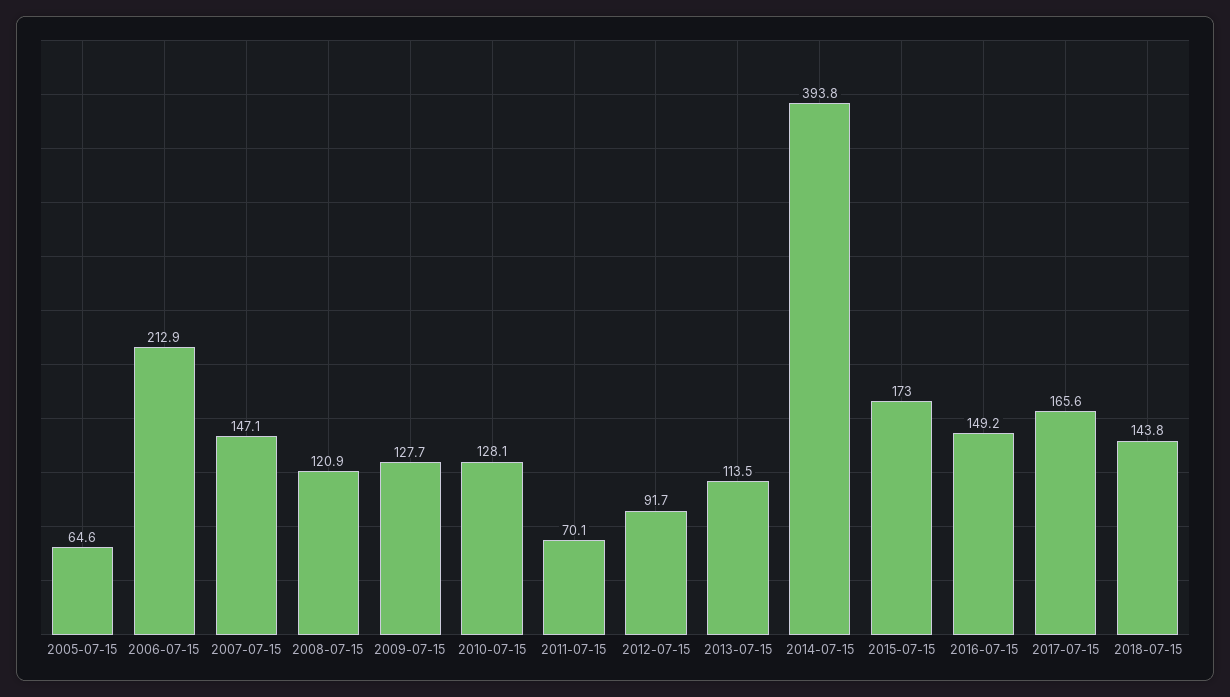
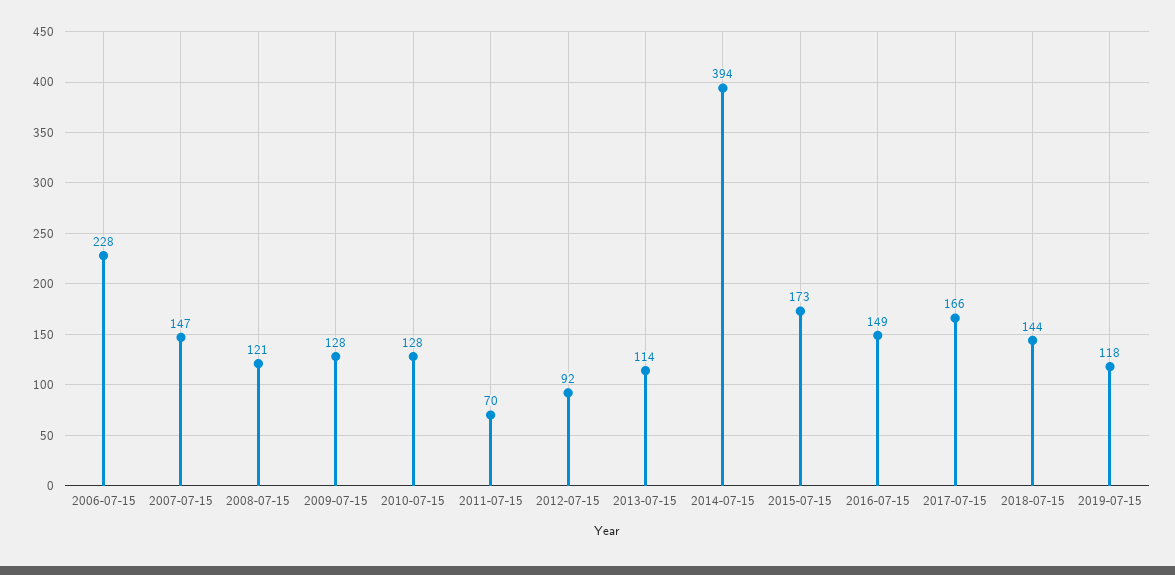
2005-07-15: 64.6 -> none
2006-07-15: 212.9 -> 228
2019-07-15: none -> 118

